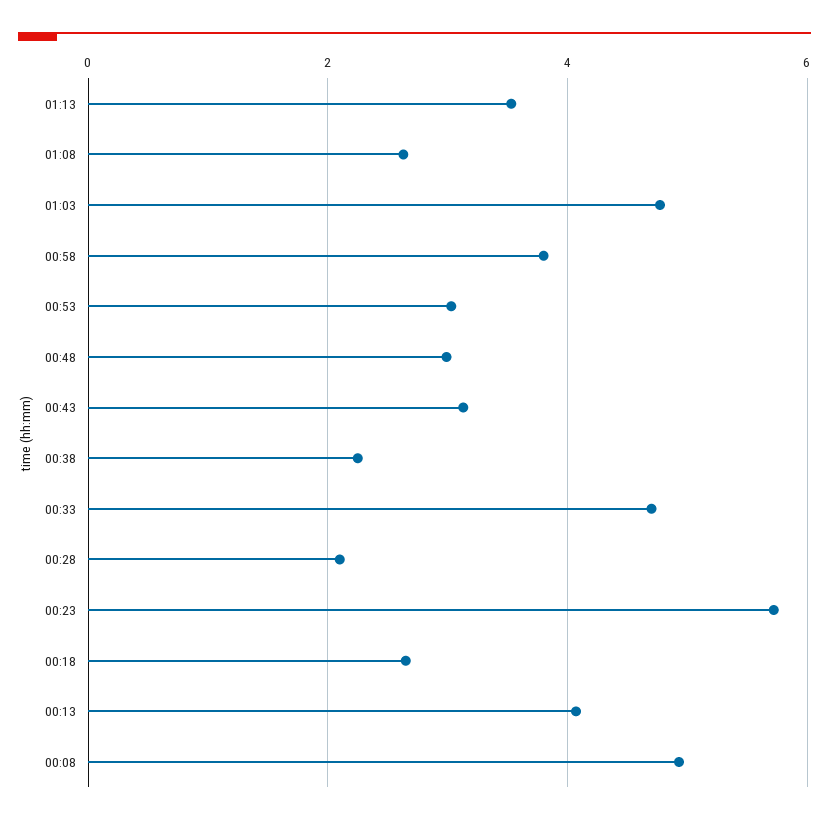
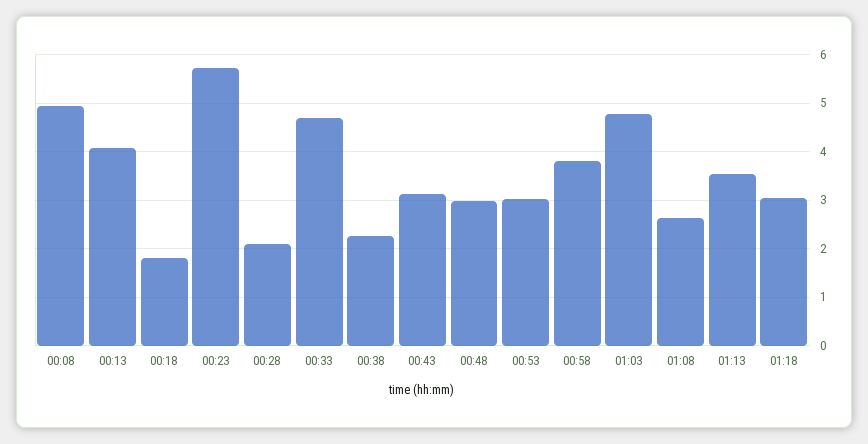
00:18: 2.6 -> 1.8
01:18: none -> 3

